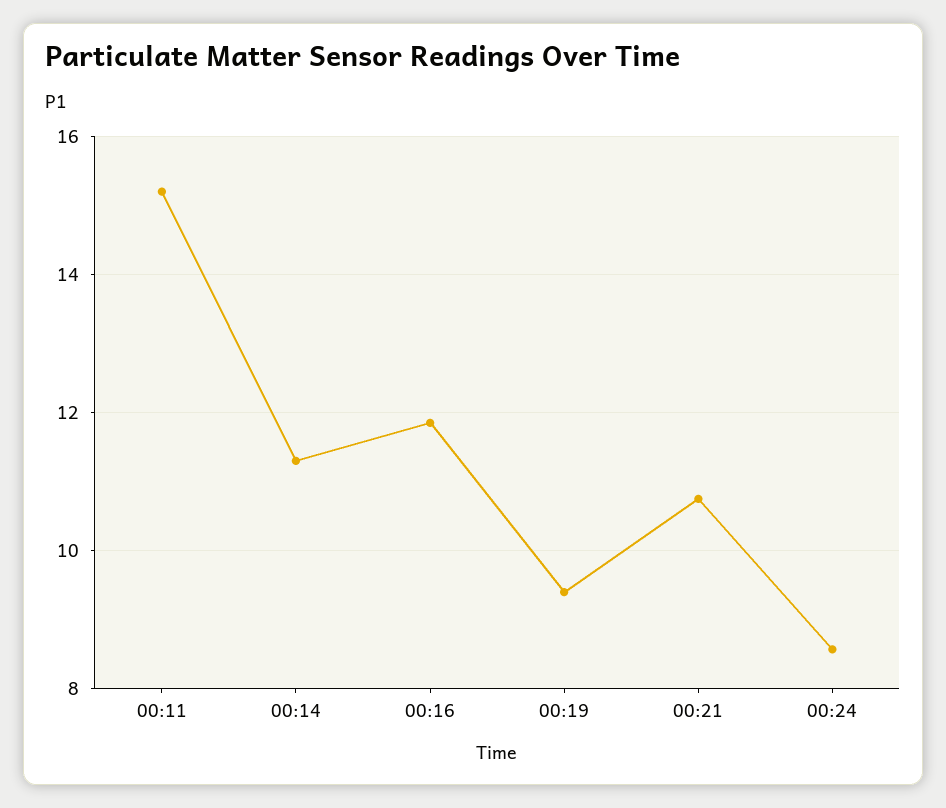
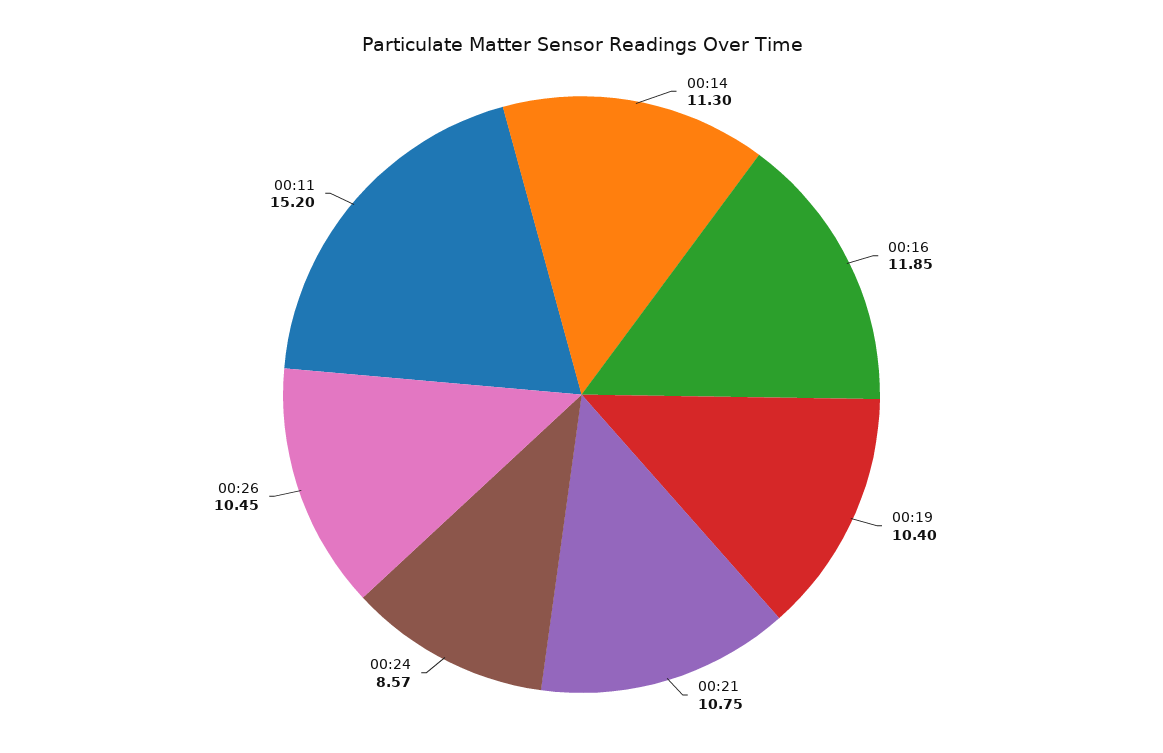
00:19: 9.4 -> 10.4
00:26: none -> 10.45

